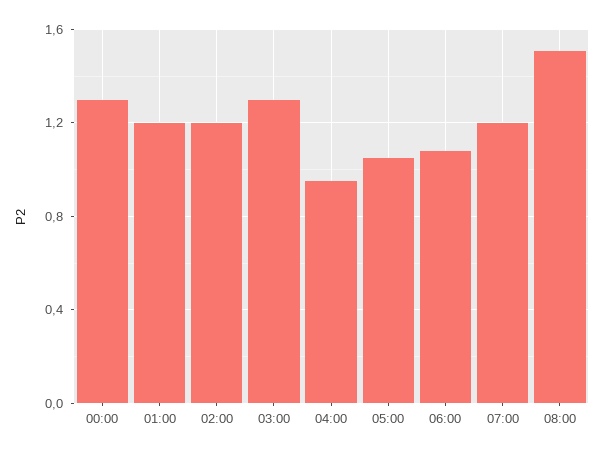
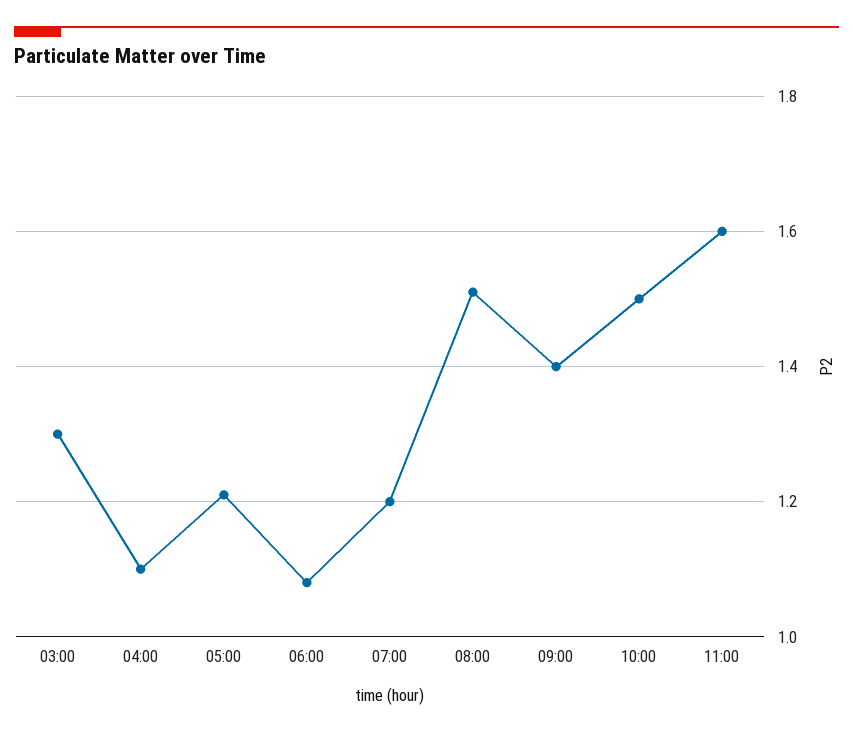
00:00: 1.3 -> none
01:00: 1.2 -> none
02:00: 1.2 -> none
04:00: 0.95 -> 1.1
05:00: 1.05 -> 1.2
09:00: none -> 1.4
10:00: none -> 1.5
11:00: none -> 1.6

